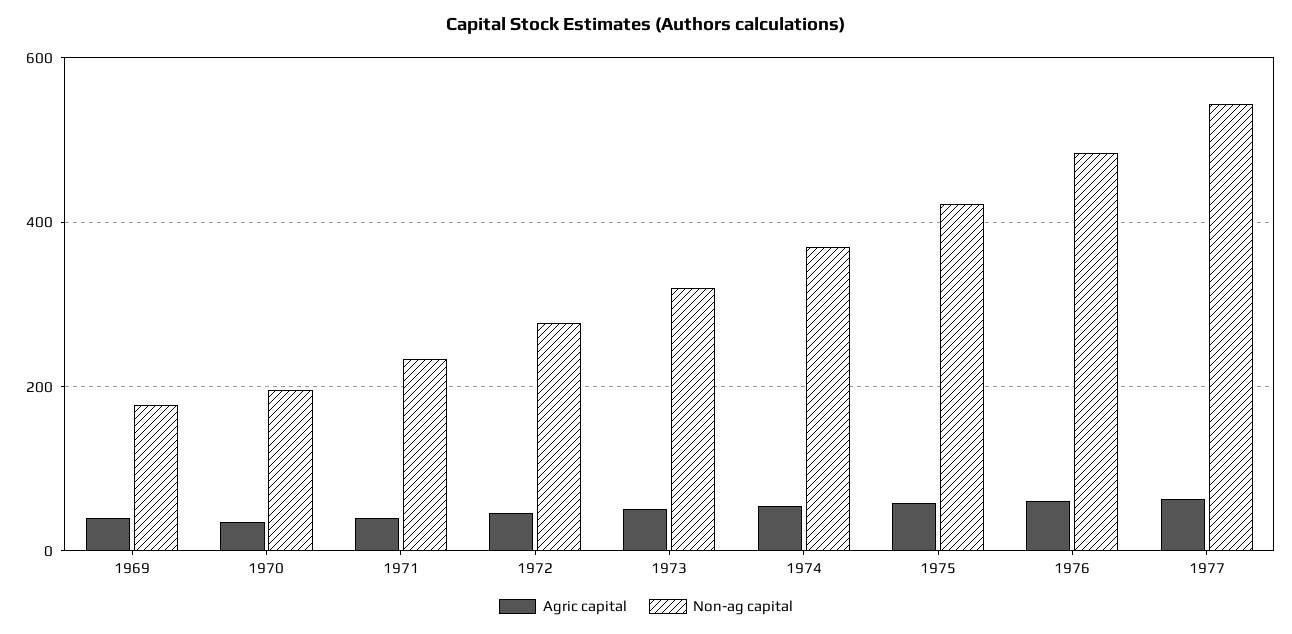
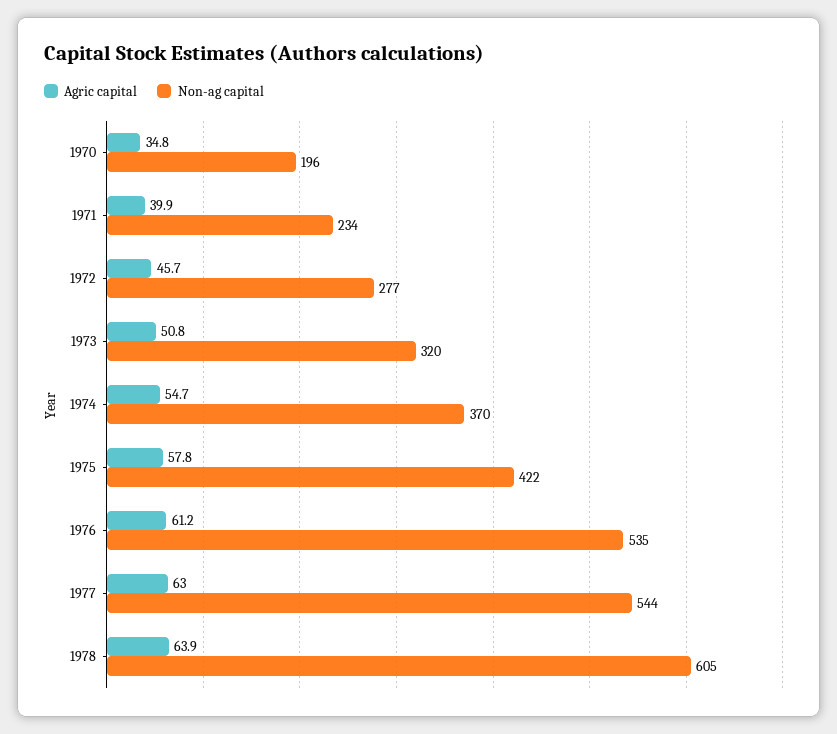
Agric capital, 1969: 40 -> none
Non-ag capital, 1969: 180 -> none
Non-ag capital, 1976: 480 -> 535
Agric capital, 1978: none -> 63.9
Non-ag capital, 1978: none -> 605

